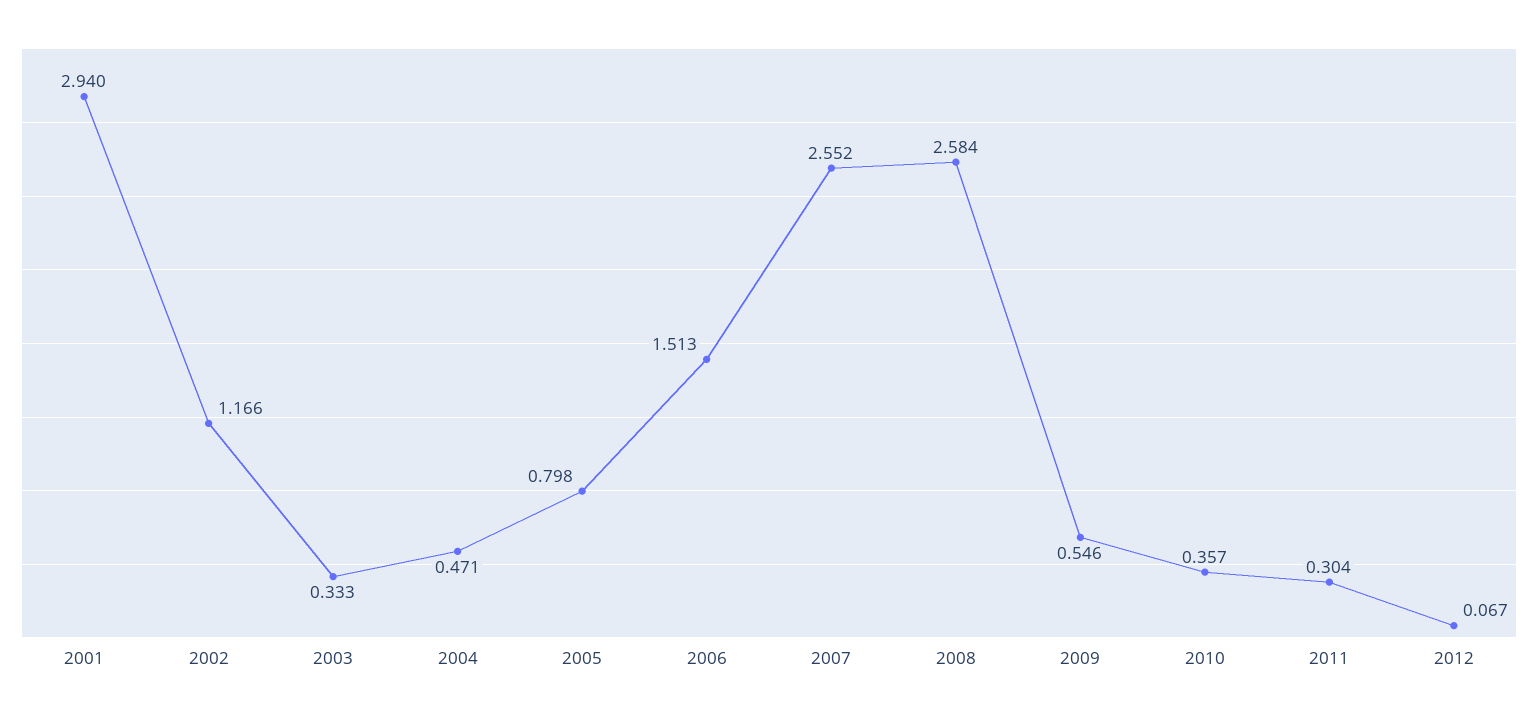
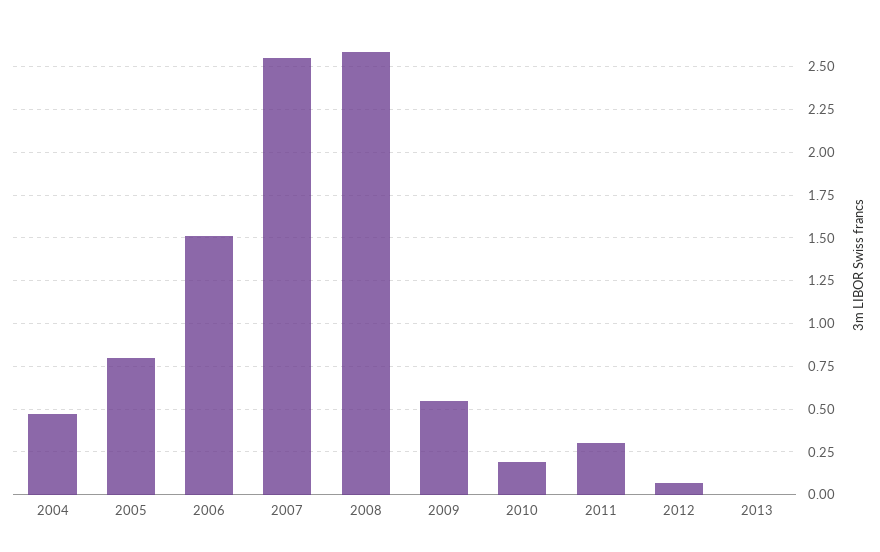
2001: 2.94 -> none
2002: 1.166 -> none
2003: 0.333 -> none
2010: 0.357 -> 0.2
2013: none -> 0

